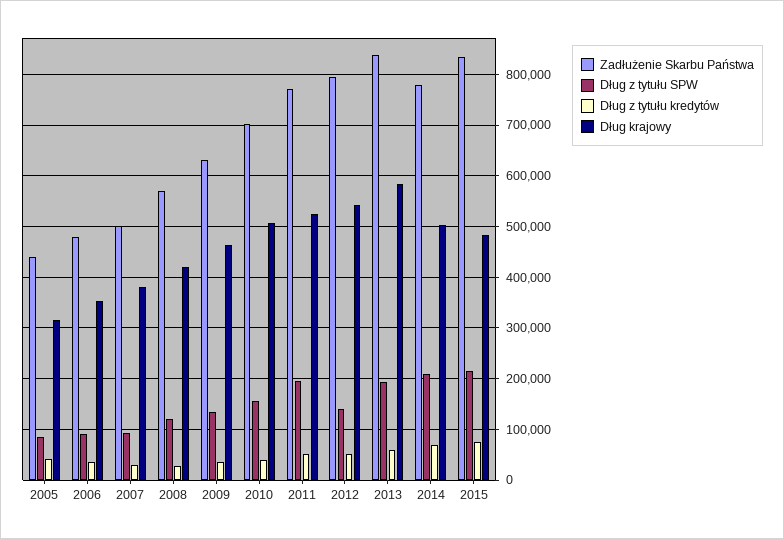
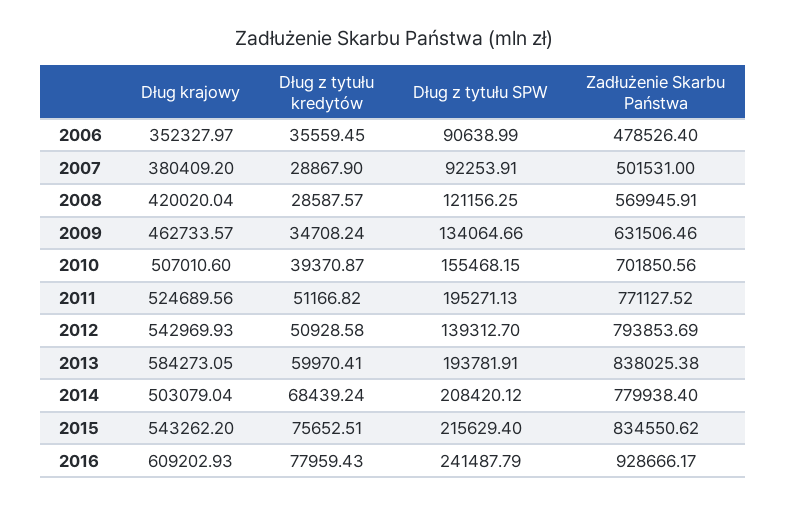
Zadłużenie Skarbu Państwa, 2005: 440000 -> none
Dług z tytułu SPW, 2005: 80000 -> none
Dług z tytułu kredytów, 2005: 40000 -> none
Dług krajowy, 2005: 320000 -> none
Dług krajowy, 2015: 480000 -> 543262.2
Dług krajowy, 2016: none -> 609202.93
Dług z tytułu kredytów, 2016: none -> 77959.43
Dług z tytułu SPW, 2016: none -> 241487.79
Zadłużenie Skarbu Państwa, 2016: none -> 928666.17

